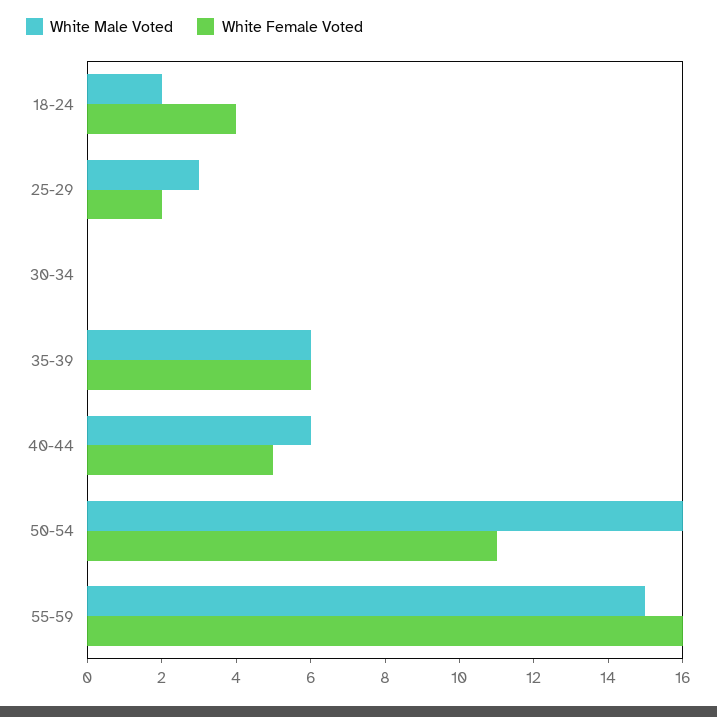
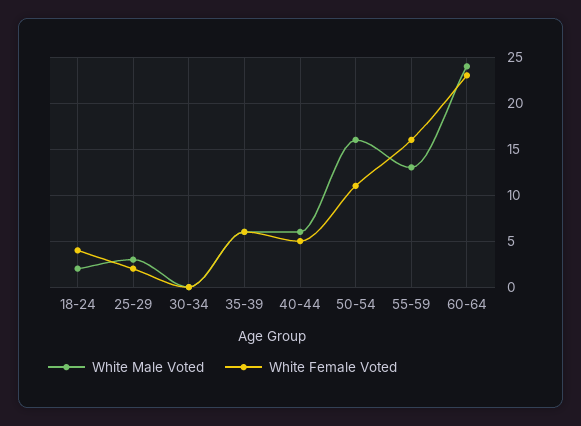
White Male Voted, 55-59: 15 -> 13
White Male Voted, 60-64: none -> 24
White Female Voted, 60-64: none -> 23

